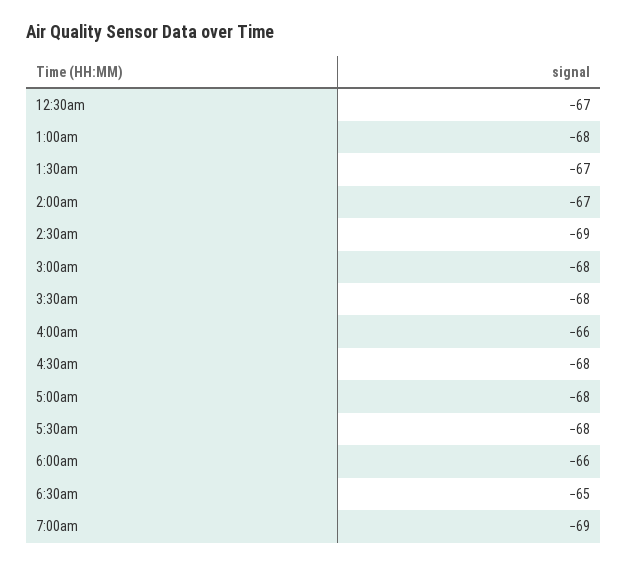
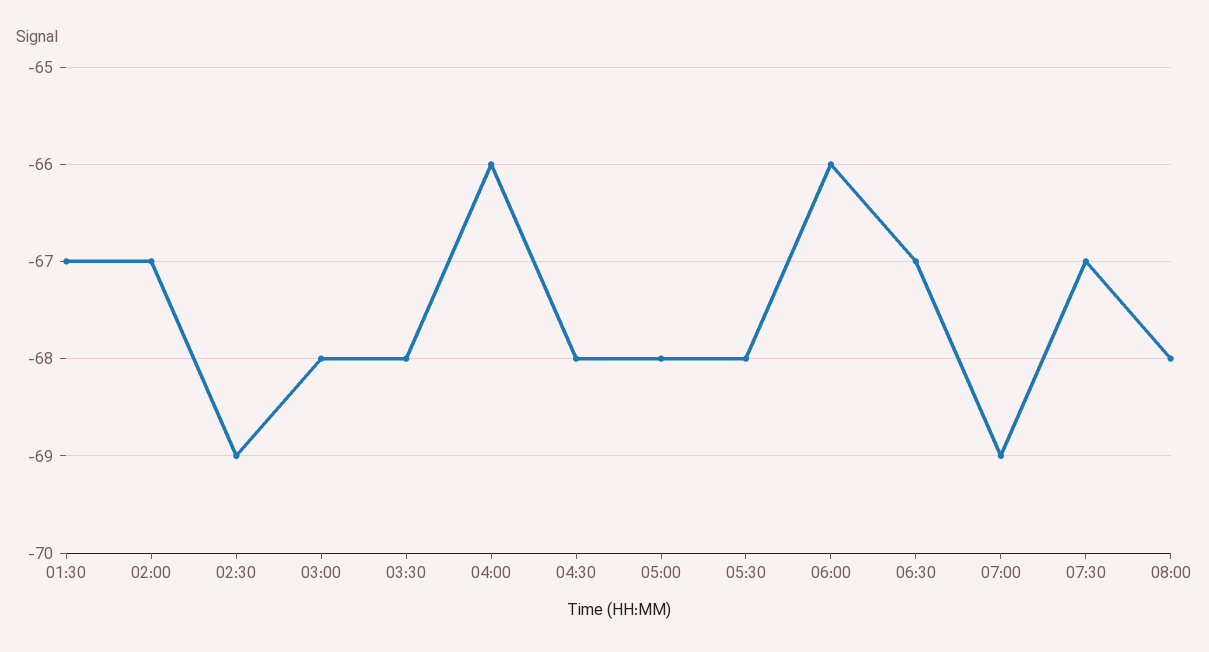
12:30am: -67 -> none
1:00am: -68 -> none
6:30am: -65 -> -67
07:30: none -> -67
08:00: none -> -68

